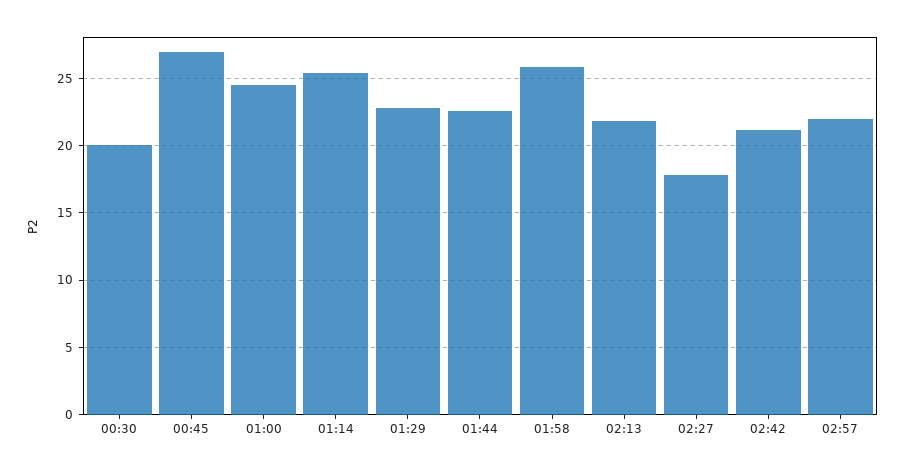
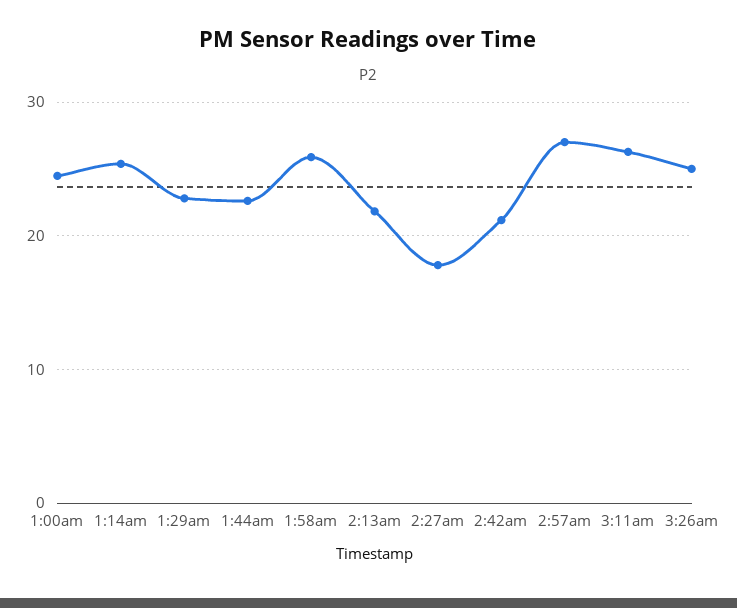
00:30: 20 -> none
00:45: 27 -> none
02:57: 22 -> 27
3:11am: none -> 26
3:26am: none -> 25

